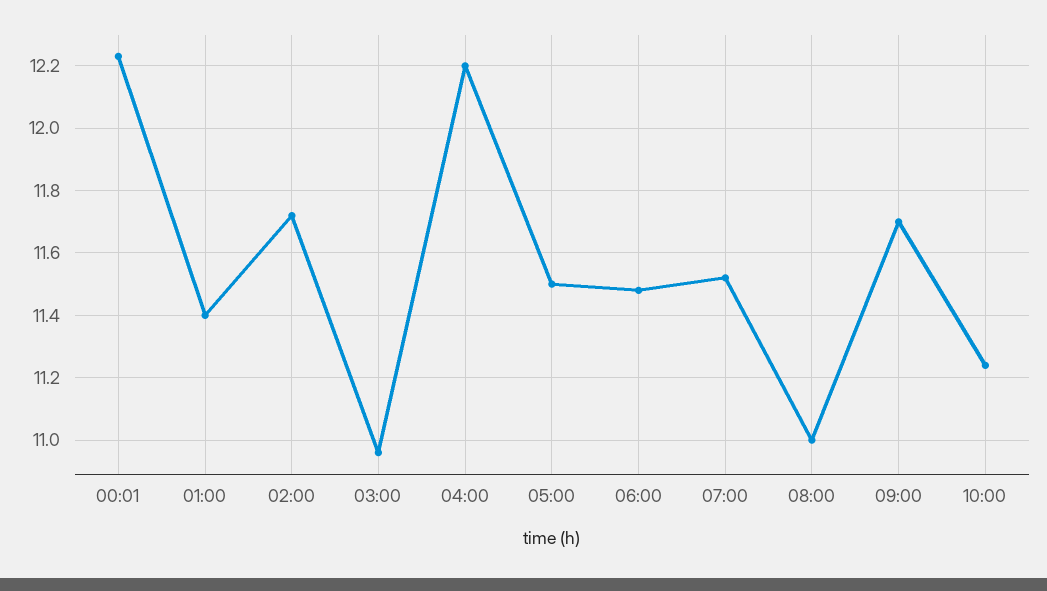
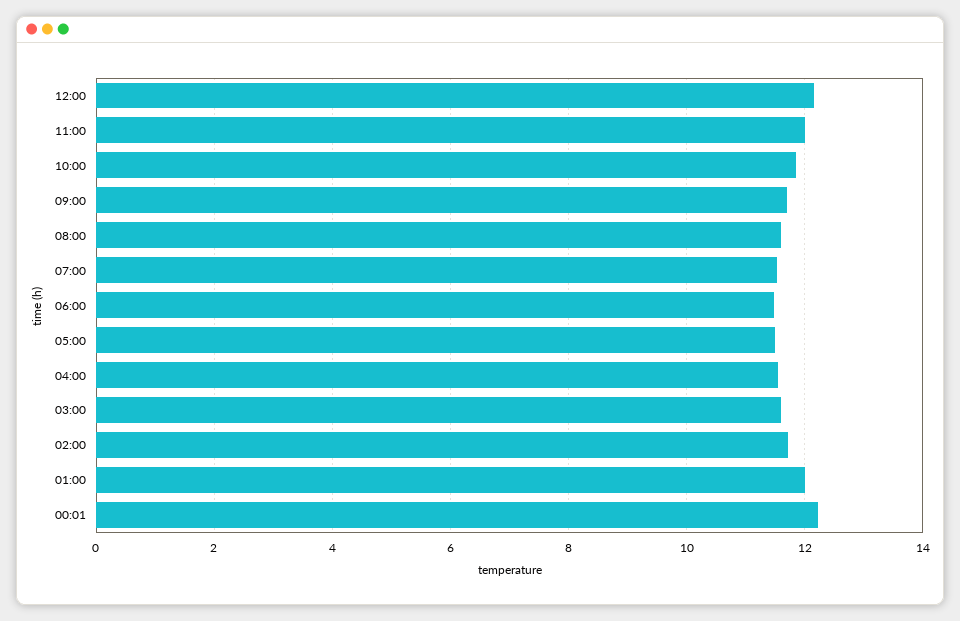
01:00: 11.4 -> 12
03:00: 10.95 -> 11.6
04:00: 12.2 -> 11.6
08:00: 11 -> 11.6
10:00: 11.25 -> 11.8
12:00: none -> 12.2
11:00: none -> 12

